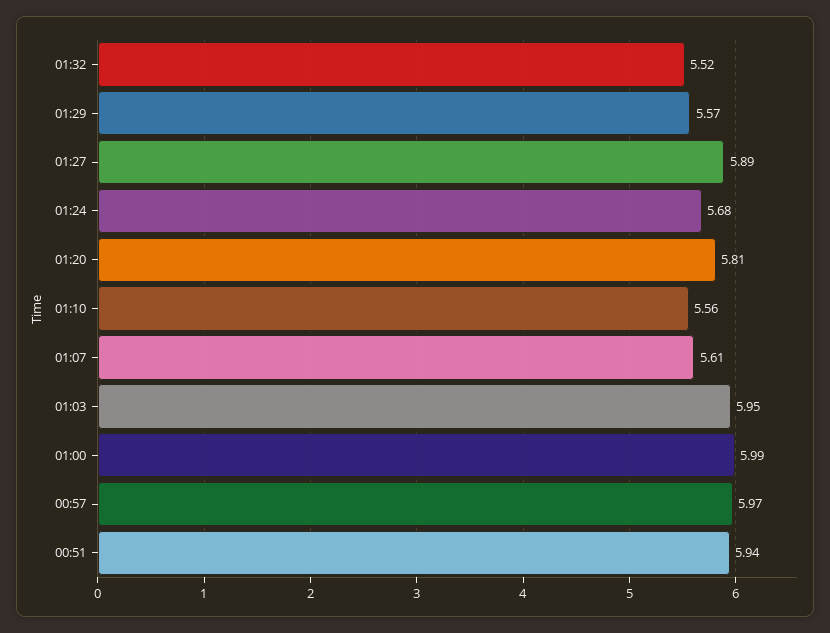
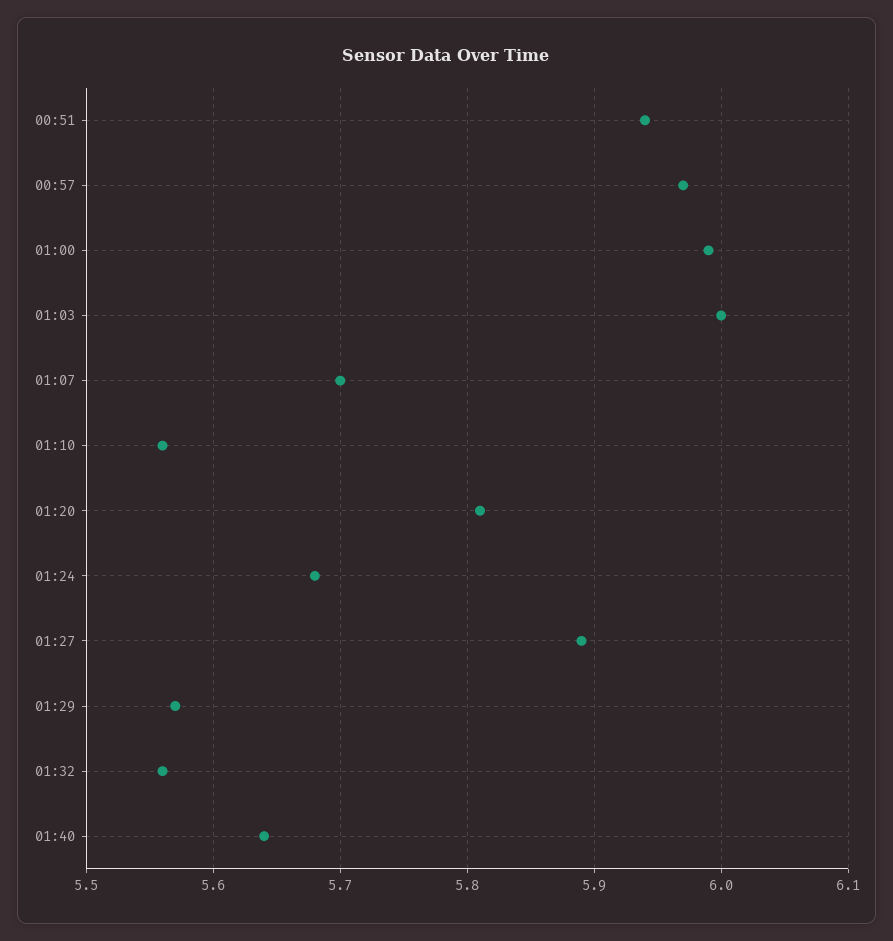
01:32: 5.52 -> 5.56
01:07: 5.61 -> 5.7
01:03: 5.95 -> 6
01:40: none -> 5.64

